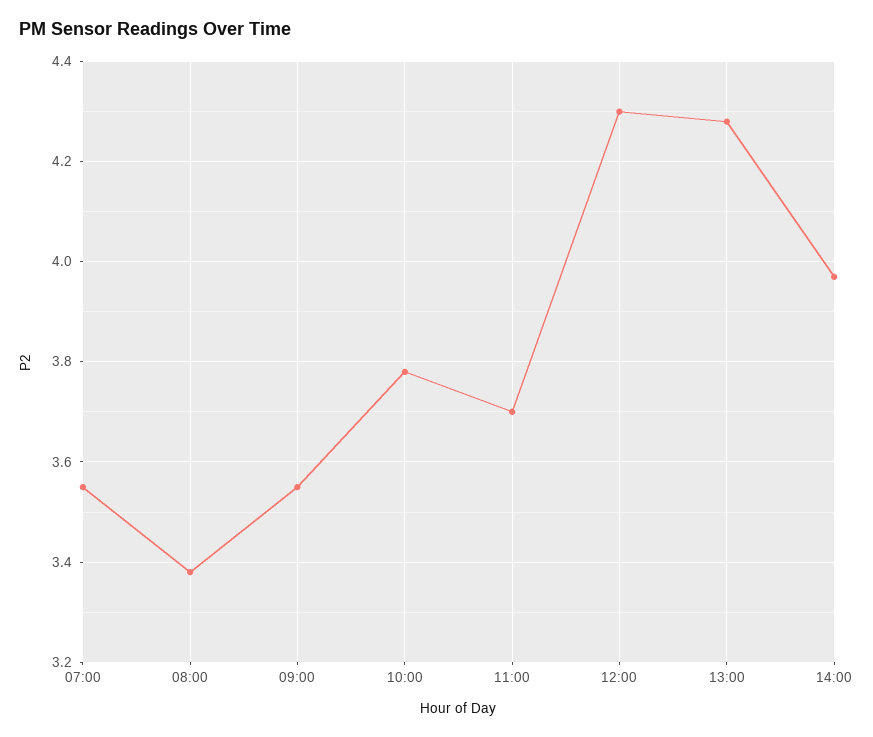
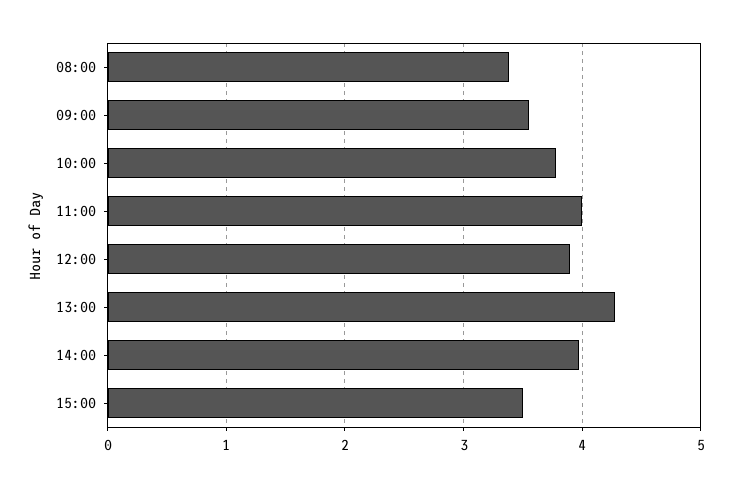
07:00: 3.55 -> none
11:00: 3.7 -> 4
12:00: 4.3 -> 3.9
15:00: none -> 3.5

